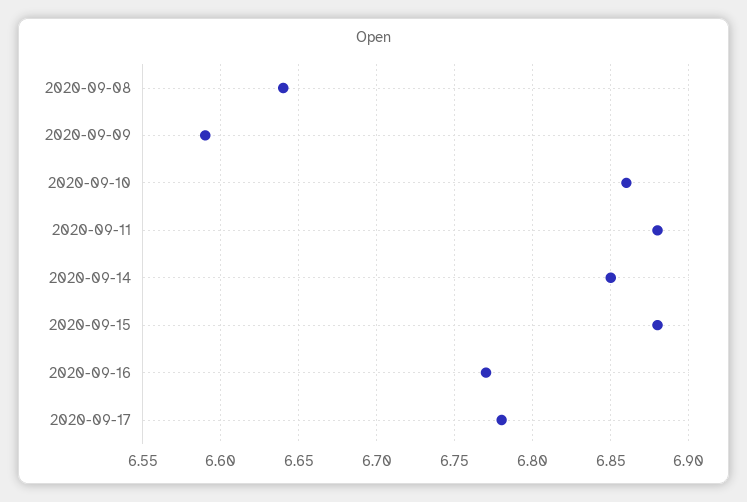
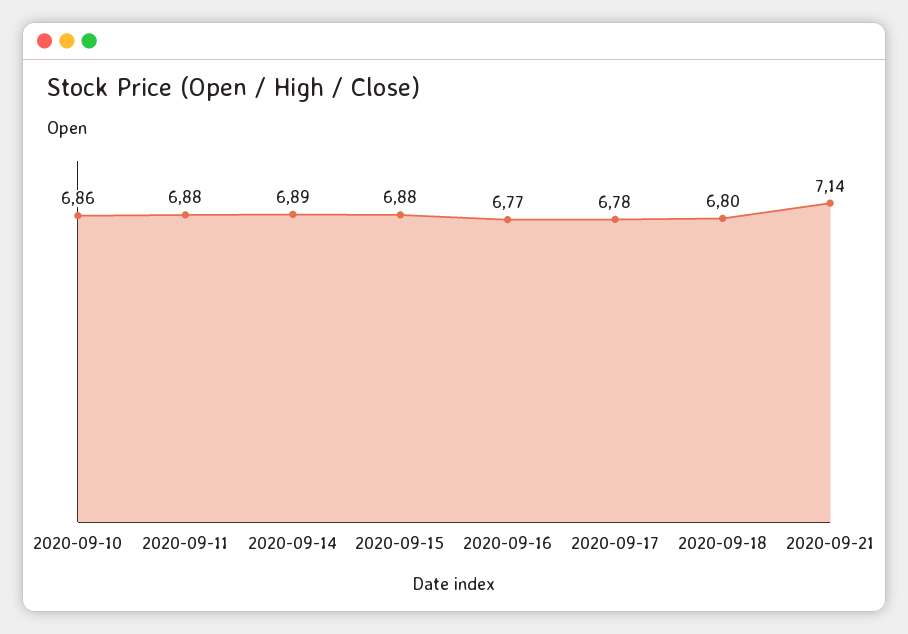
2020-09-08: 6.64 -> none
2020-09-09: 6.59 -> none
2020-09-14: 6.85 -> 6.89
2020-09-18: none -> 6.8
2020-09-21: none -> 7.14

